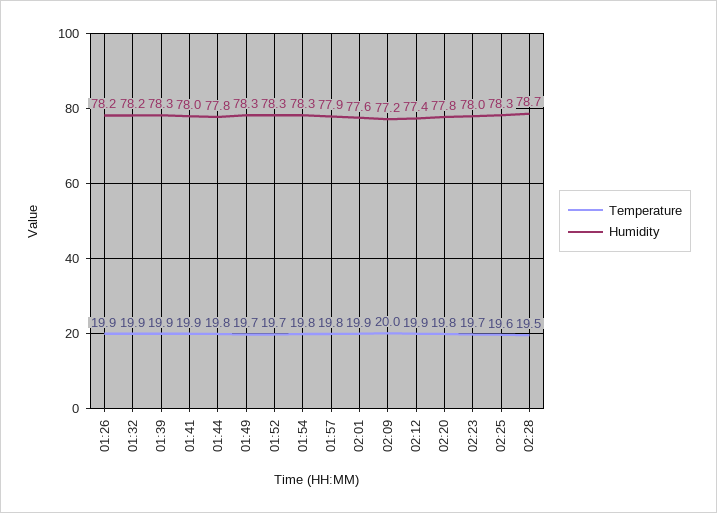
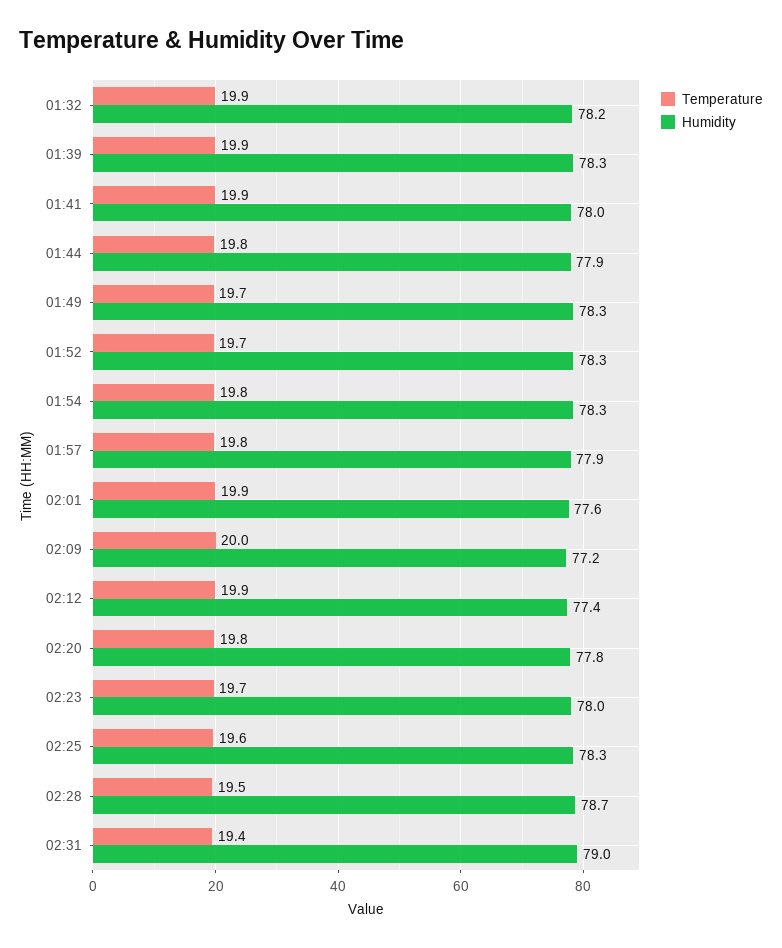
Temperature, 01:26: 19.9 -> none
Humidity, 01:26: 78.2 -> none
Humidity, 01:44: 77.8 -> 77.9
Temperature, 02:31: none -> 19.4
Humidity, 02:31: none -> 79

